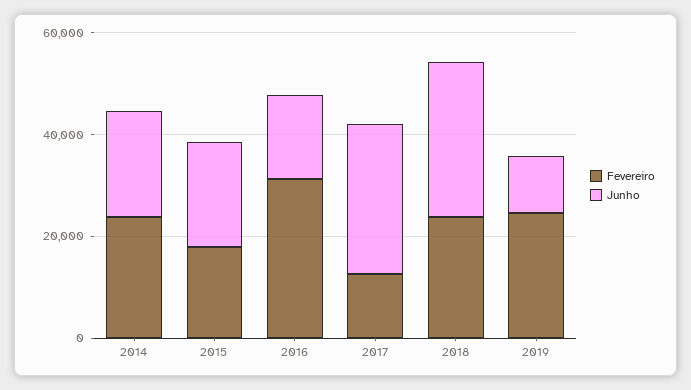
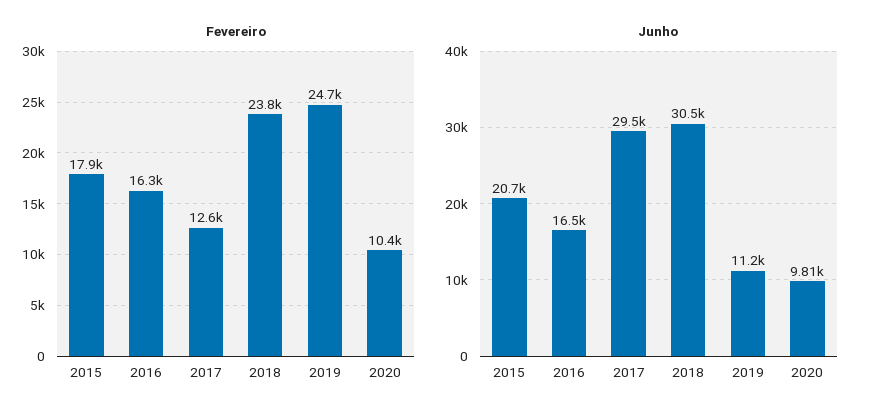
Fevereiro, 2014: 25000 -> none
Junho, 2014: 20000 -> none
Fevereiro, 2016: 30000 -> 16300
Fevereiro, 2020: none -> 10400
Junho, 2020: none -> 9810

